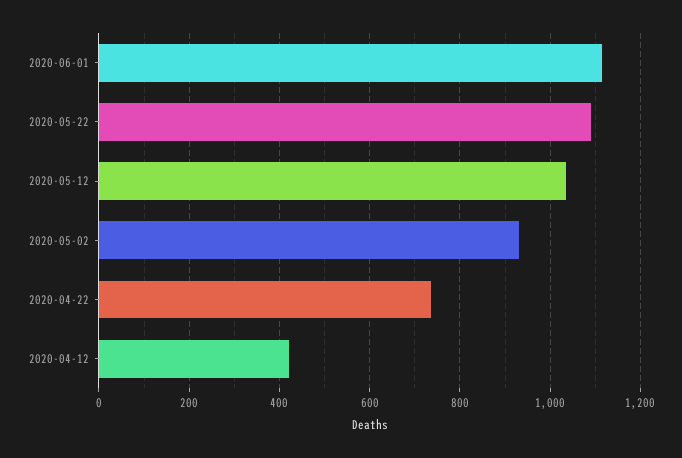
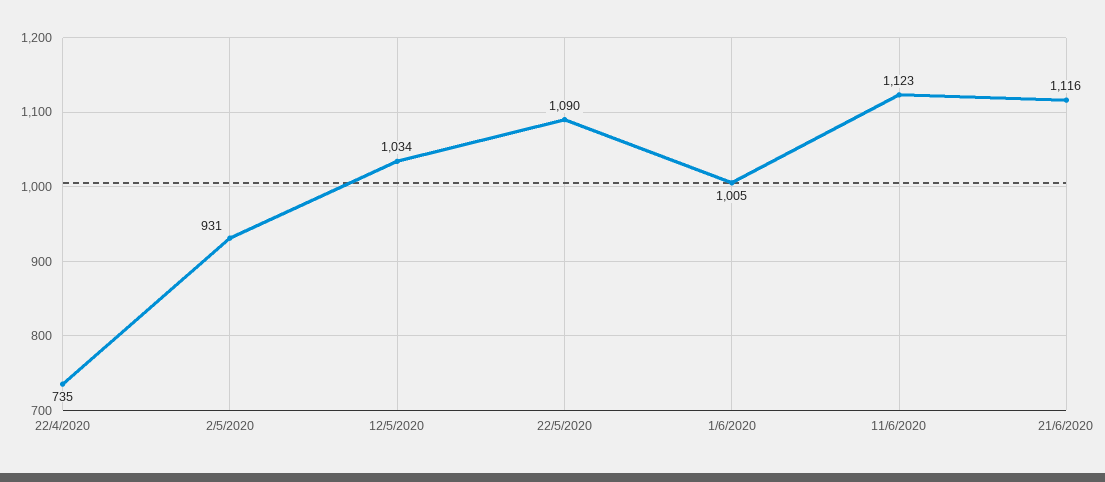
2020-06-01: 1120 -> 1005
2020-04-12: 420 -> none
11/6/2020: none -> 1123
21/6/2020: none -> 1116

